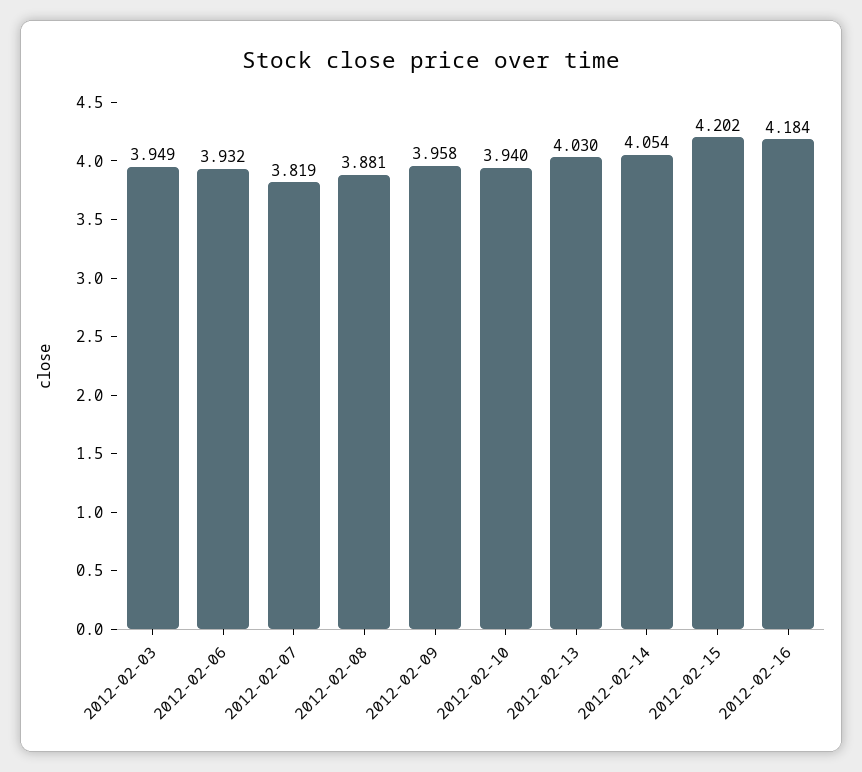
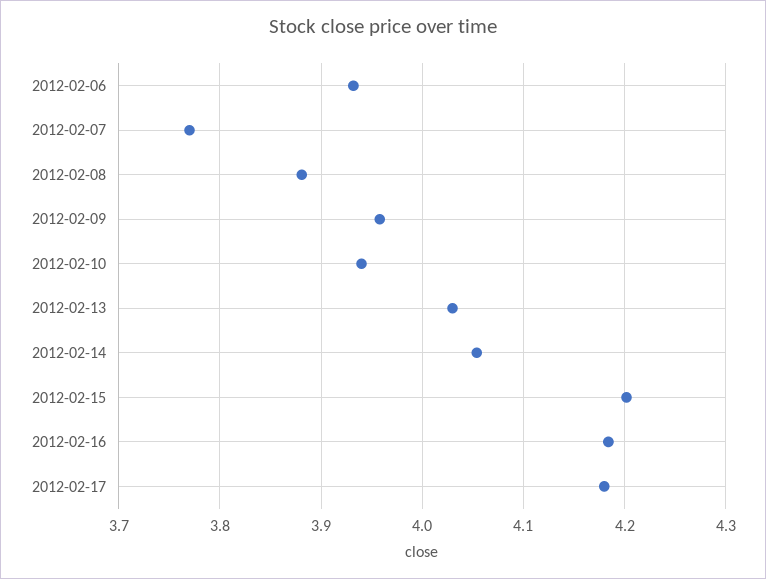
2012-02-03: 3.949 -> none
2012-02-07: 3.819 -> 3.77
2012-02-17: none -> 4.18

